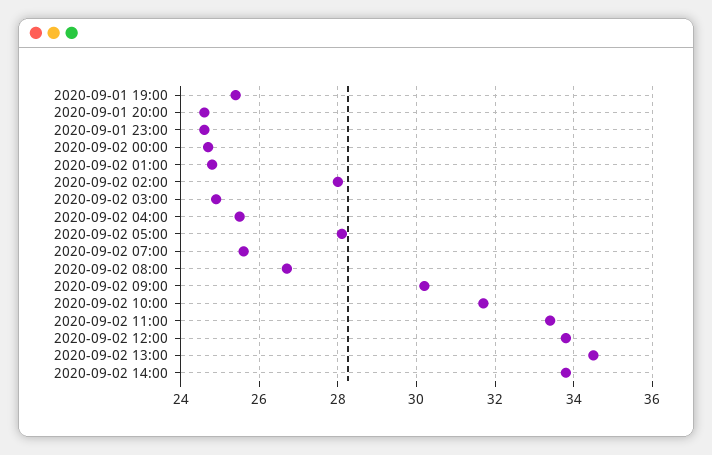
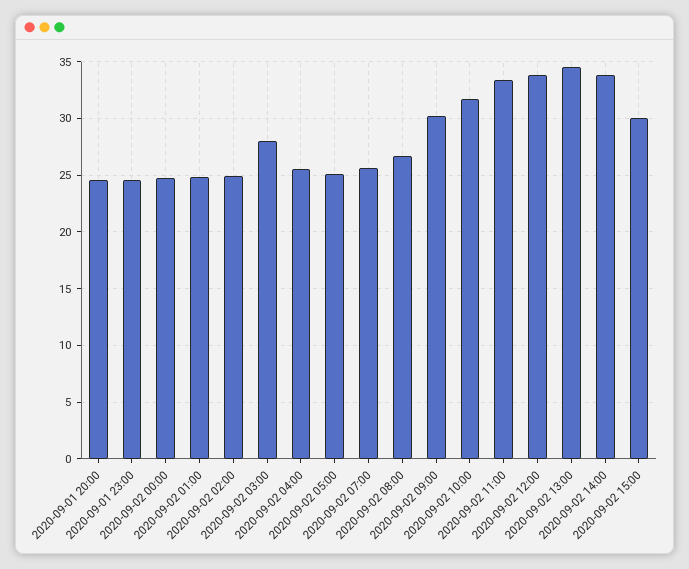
2020-09-01 19:00: 25.5 -> none
2020-09-02 02:00: 28 -> 25
2020-09-02 03:00: 25 -> 28
2020-09-02 05:00: 28 -> 25
2020-09-02 15:00: none -> 30

